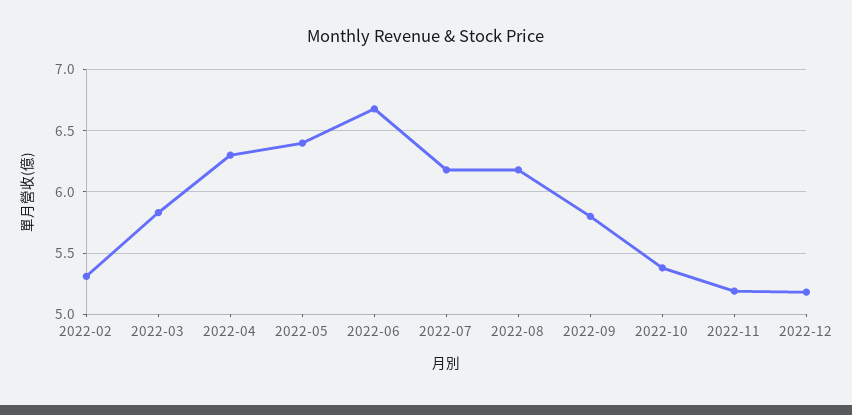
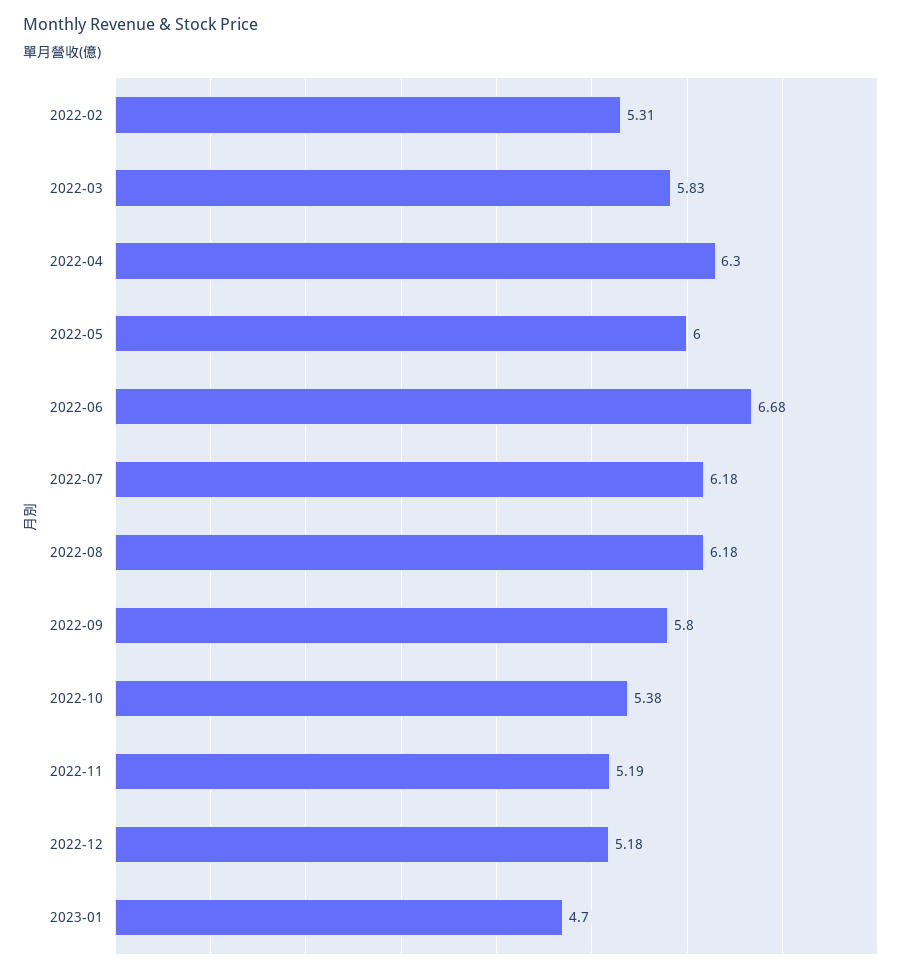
2022-05: 6.4 -> 6
2023-01: none -> 4.7

